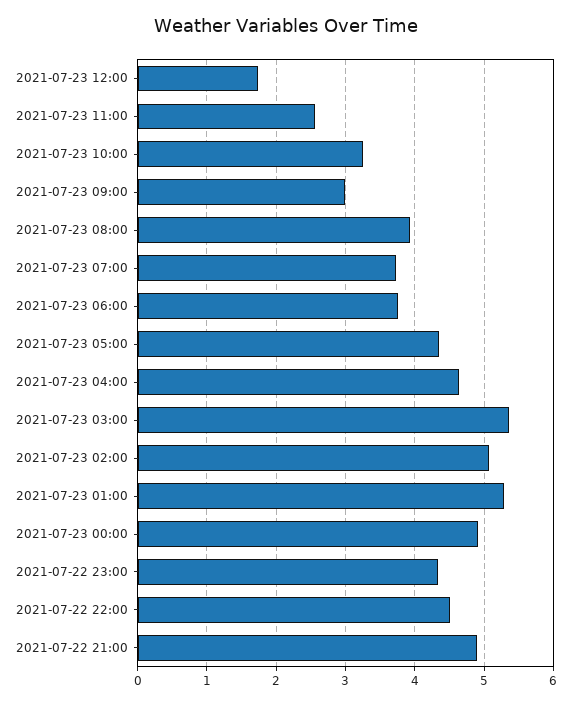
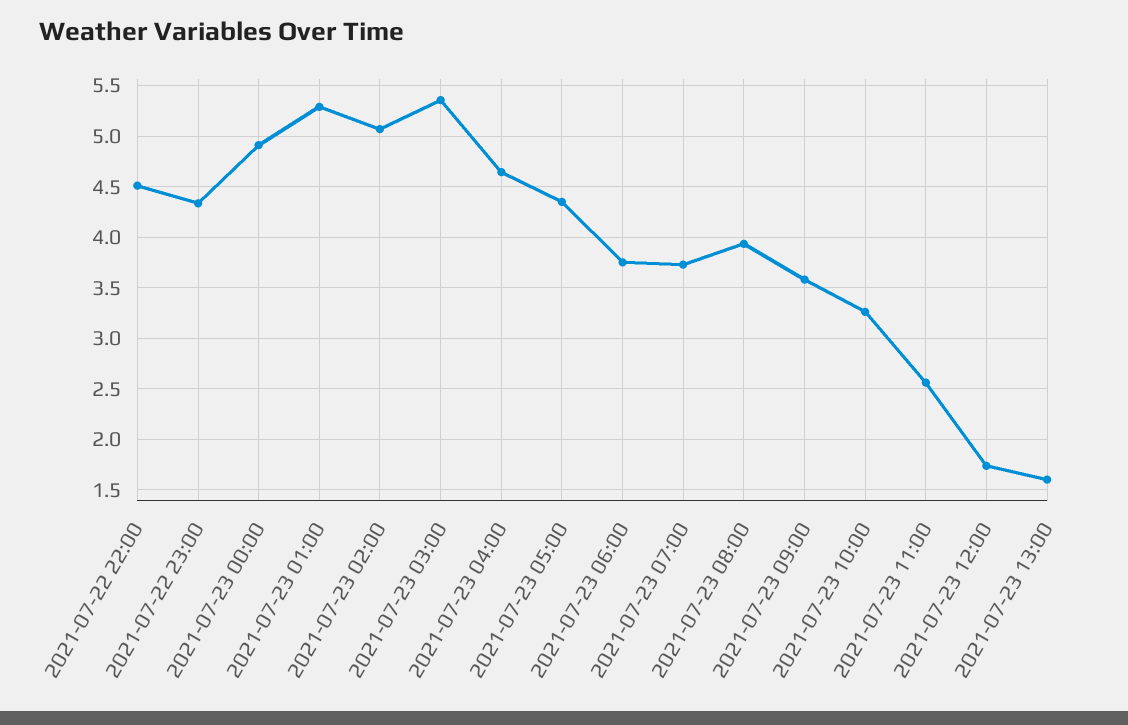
2021-07-23 09:00: 3 -> 3.6
2021-07-22 21:00: 4.9 -> none
2021-07-23 13:00: none -> 1.6

